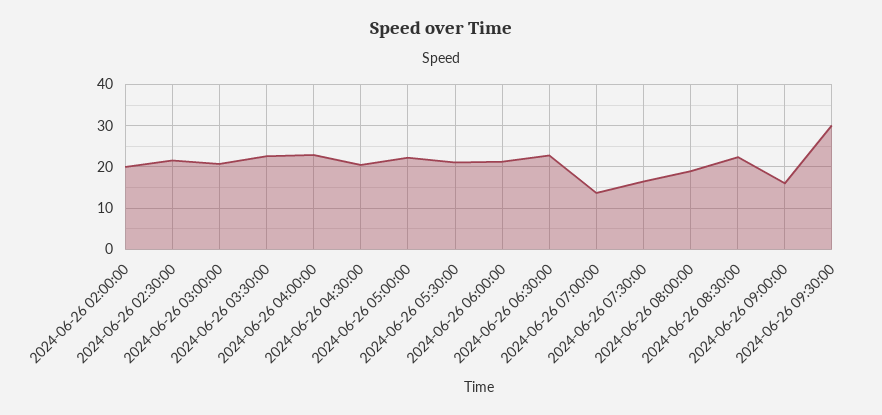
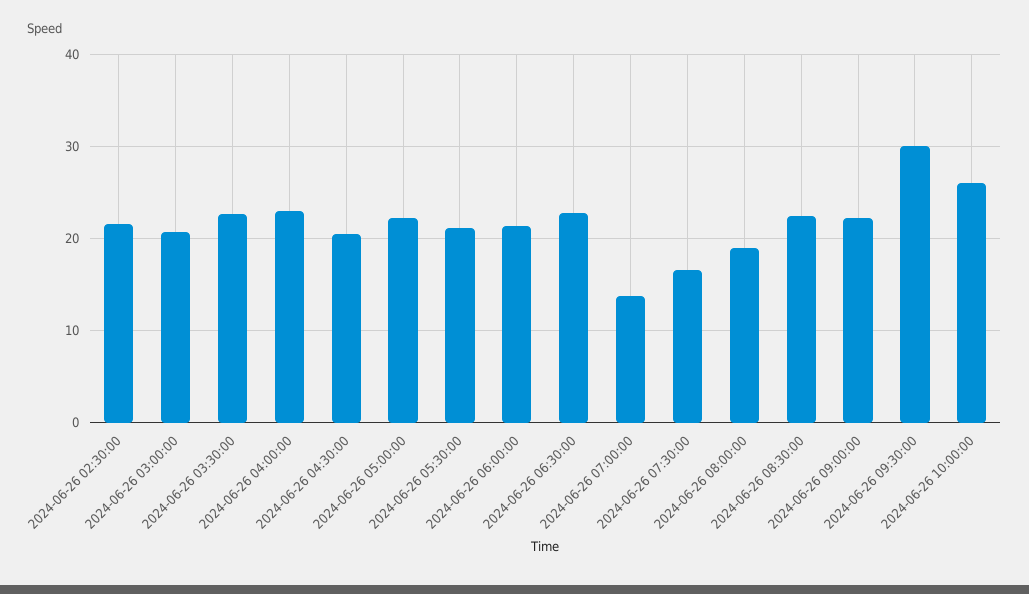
2024-06-26 02:00:00: 20 -> none
2024-06-26 09:00:00: 16 -> 22
2024-06-26 10:00:00: none -> 26

